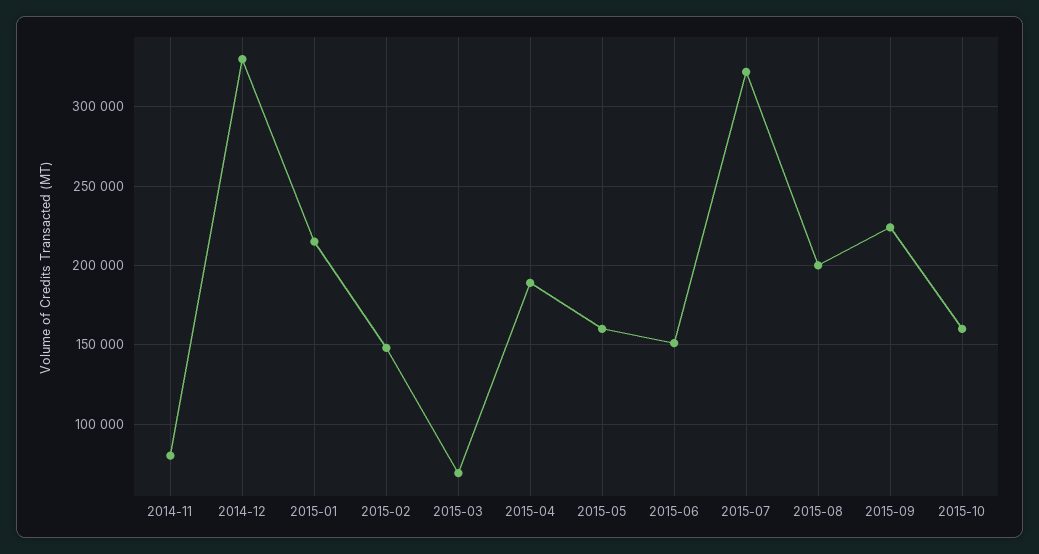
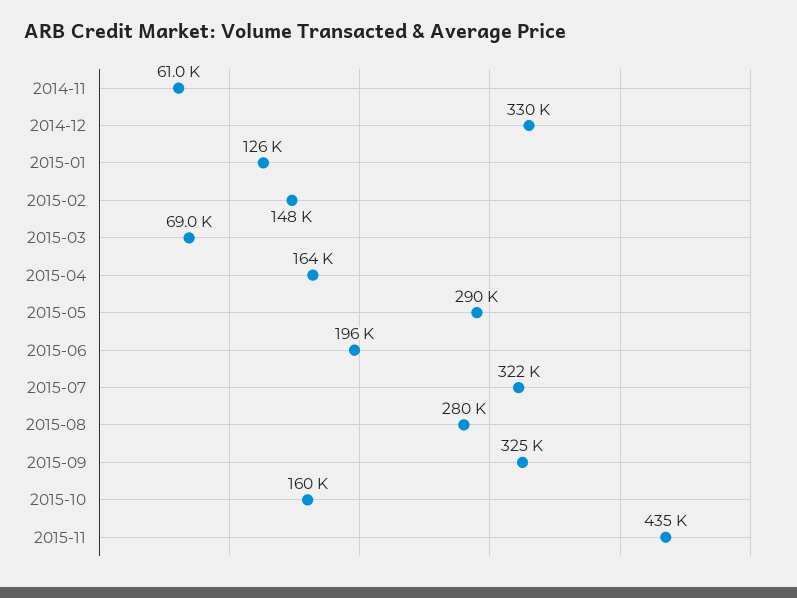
2014-11: 80000 -> 61000
2015-01: 215000 -> 126000
2015-04: 190000 -> 164000
2015-05: 160000 -> 290000
2015-06: 150000 -> 196000
2015-08: 200000 -> 280000
2015-09: 225000 -> 325000
2015-11: none -> 435000

